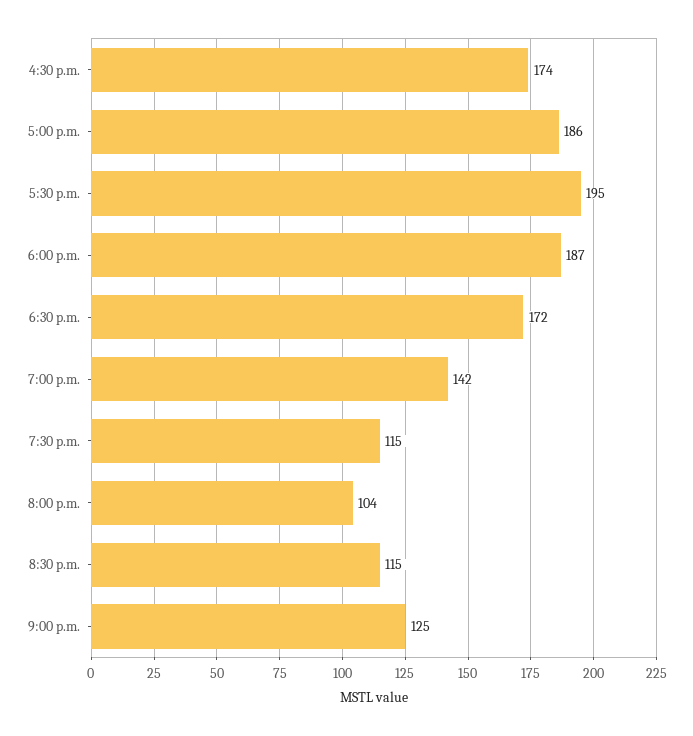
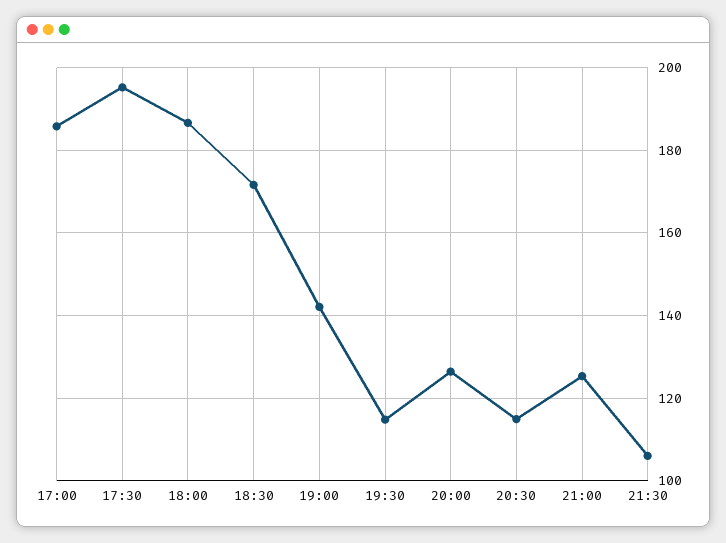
4:30 p.m.: 174 -> none
8:00 p.m.: 104 -> 126
21:30: none -> 106

